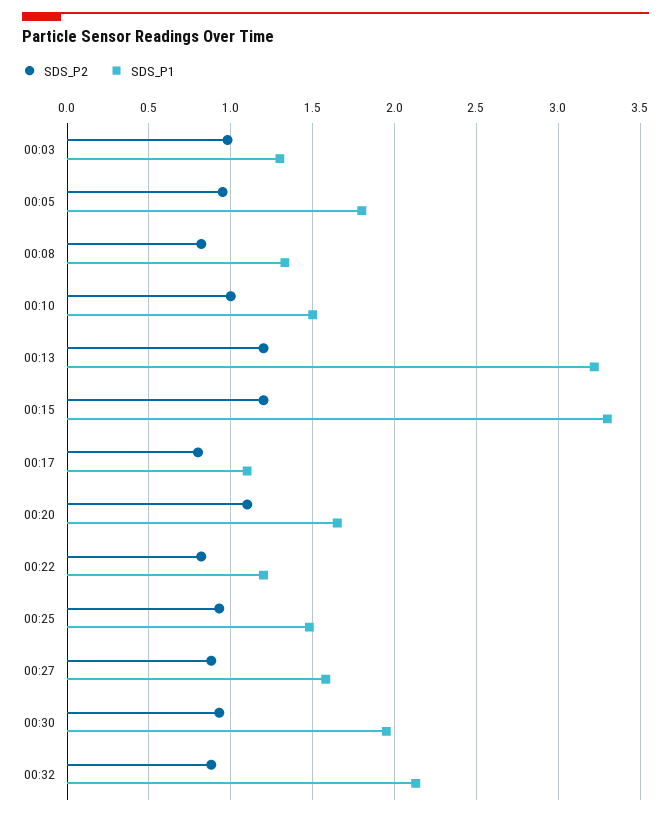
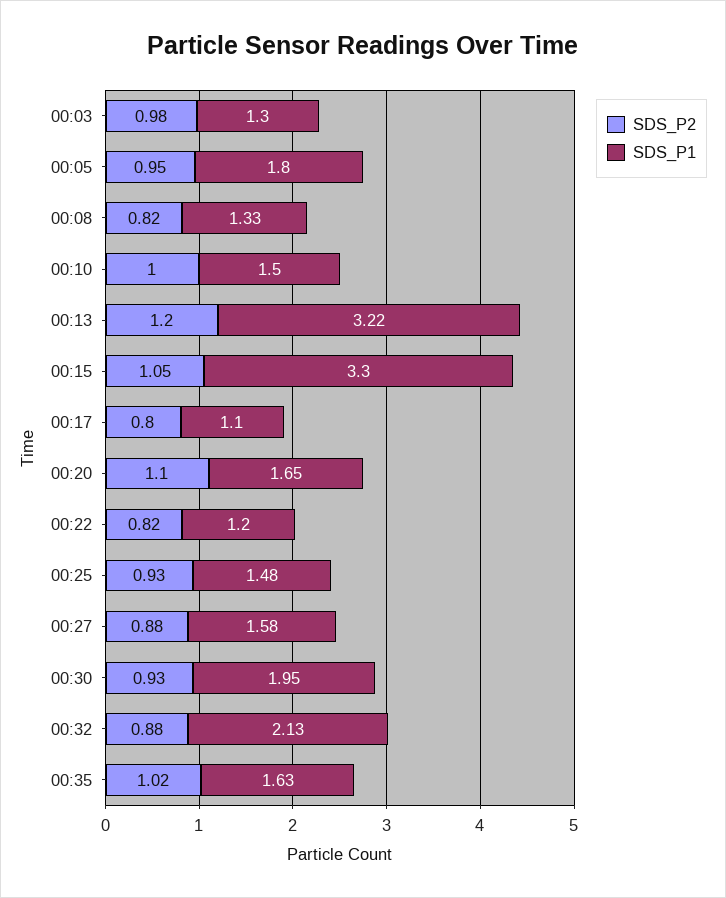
SDS_P2, 00:15: 1.2 -> 1.05
SDS_P2, 00:35: none -> 1.02
SDS_P1, 00:35: none -> 1.63

